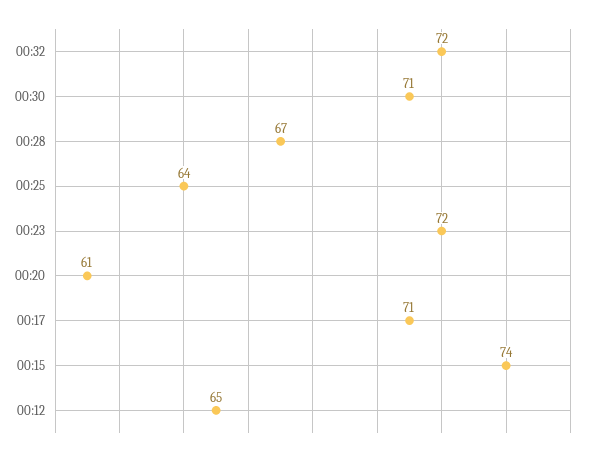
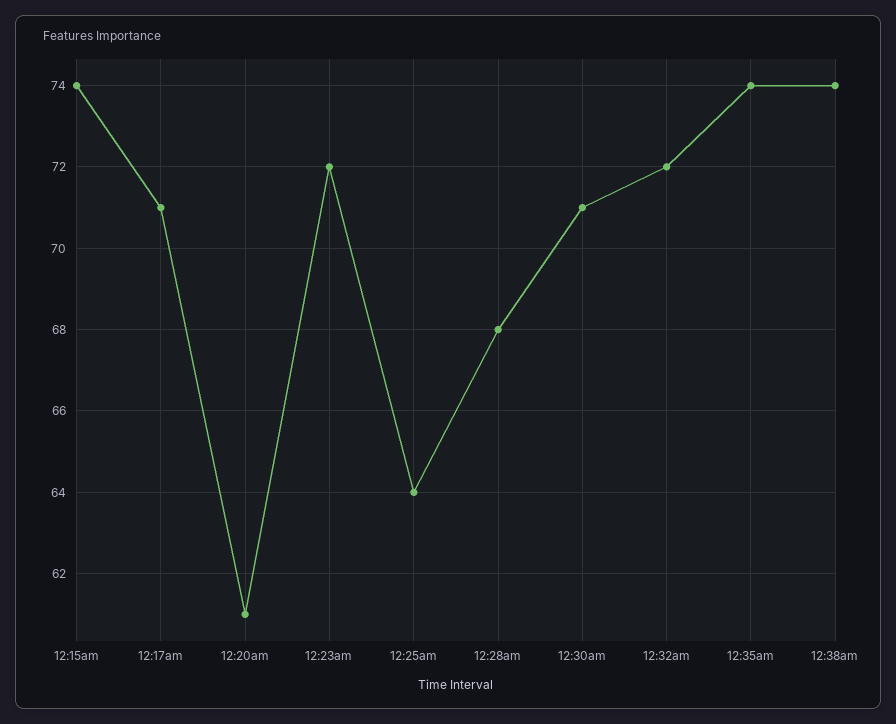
00:28: 67 -> 68
00:12: 65 -> none
12:35am: none -> 74
12:38am: none -> 74

